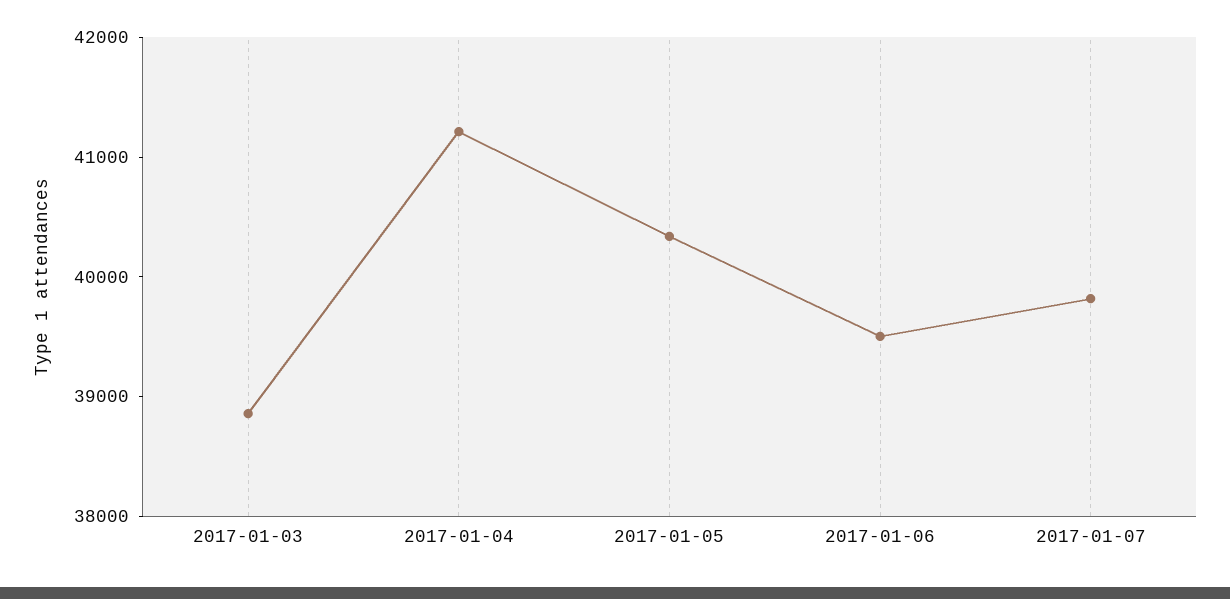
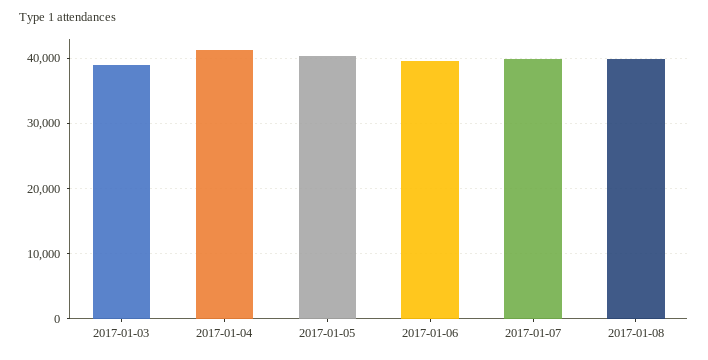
2017-01-08: none -> 40000

